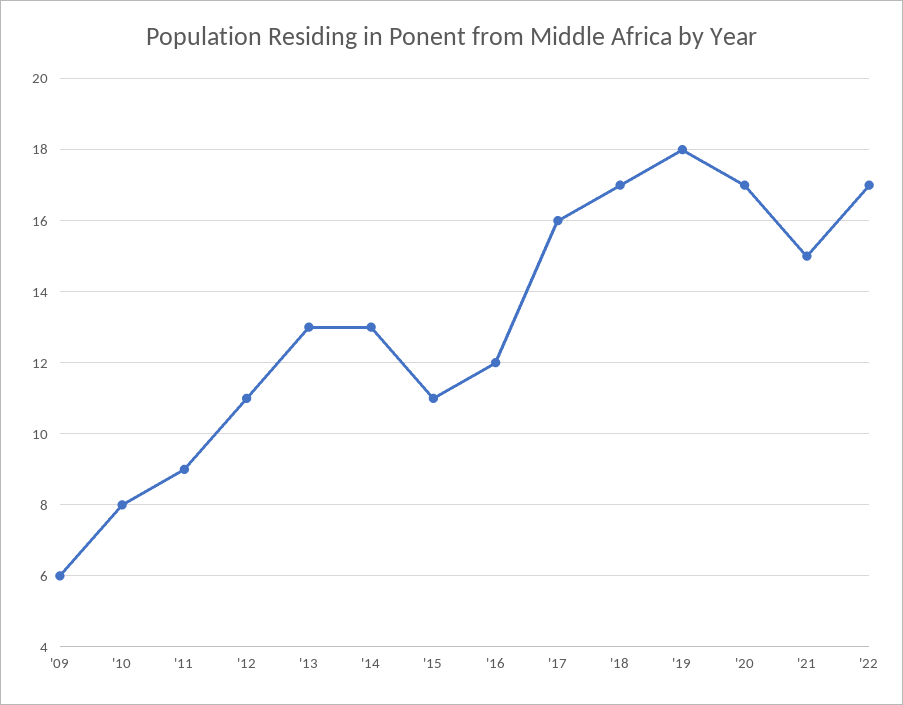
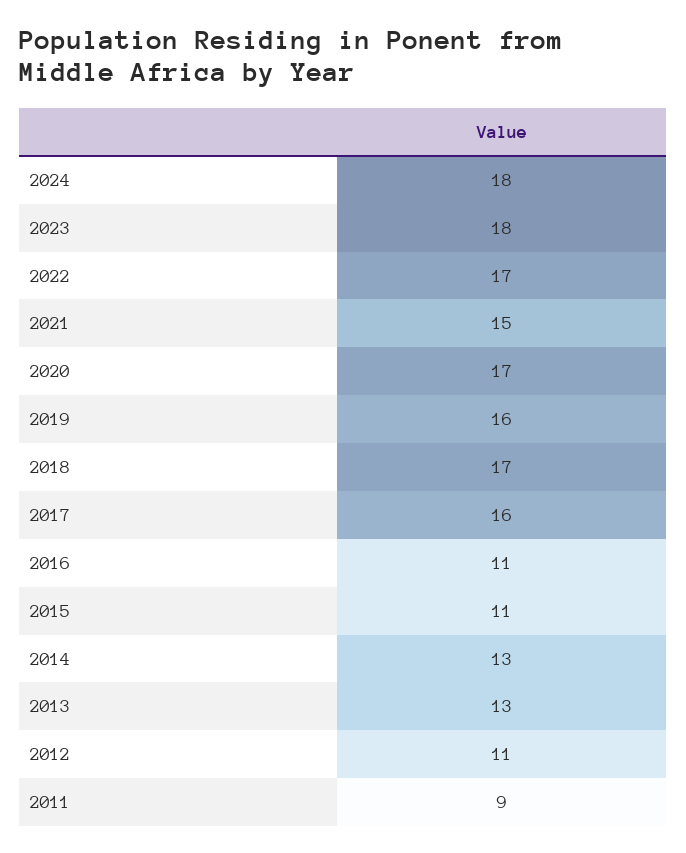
'09: 6 -> none
'10: 8 -> none
'16: 12 -> 11
'19: 18 -> 16
2024: none -> 18
2023: none -> 18

